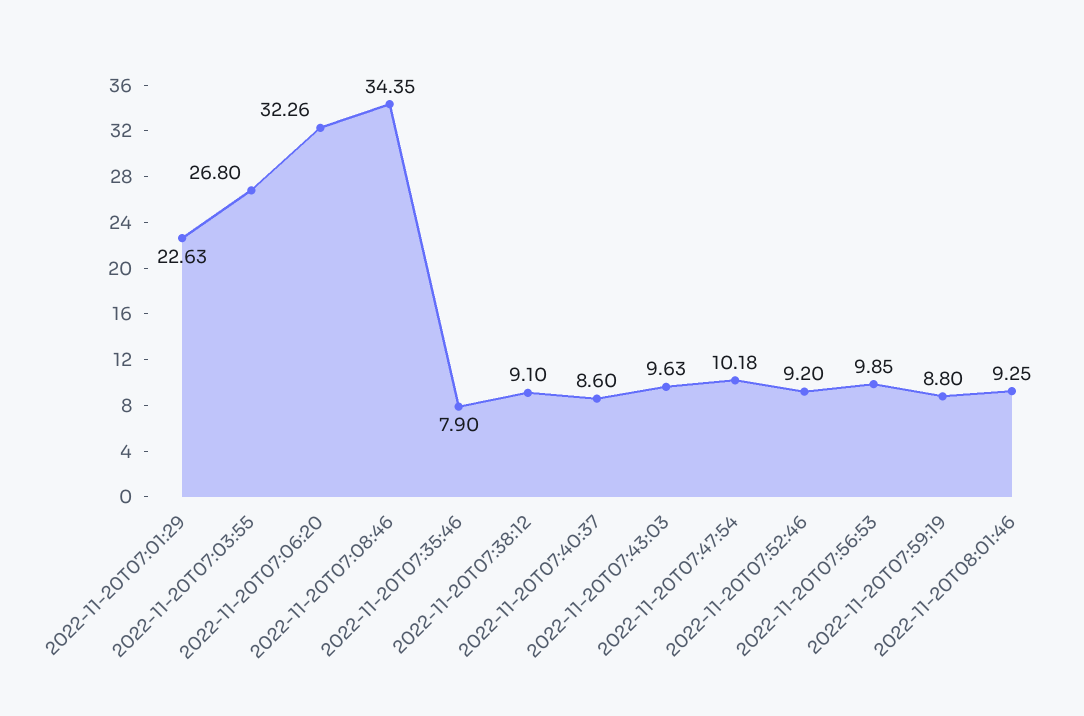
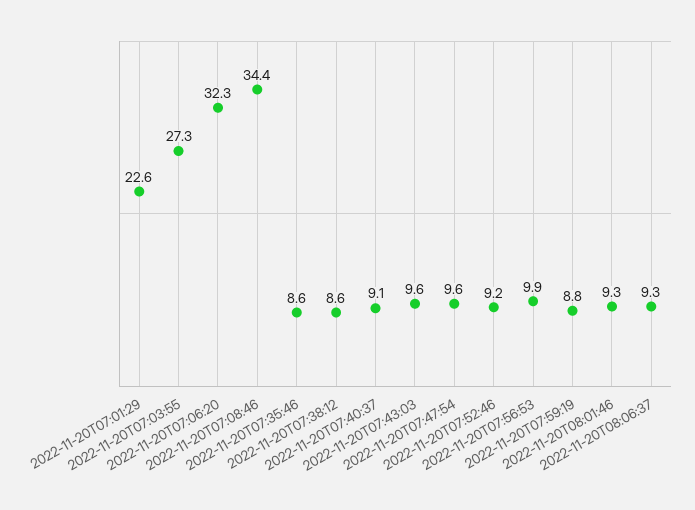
2022-11-20T07:03:55: 26.8 -> 27.3
2022-11-20T07:35:46: 7.9 -> 8.6
2022-11-20T07:38:12: 9.1 -> 8.6
2022-11-20T07:40:37: 8.6 -> 9.1
2022-11-20T07:47:54: 10.18 -> 9.6
2022-11-20T08:06:37: none -> 9.3

